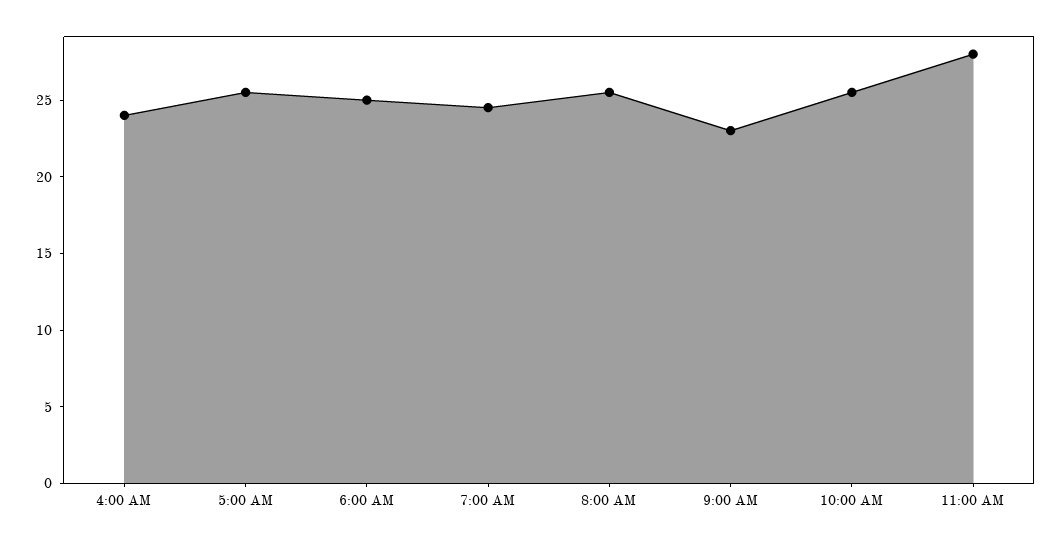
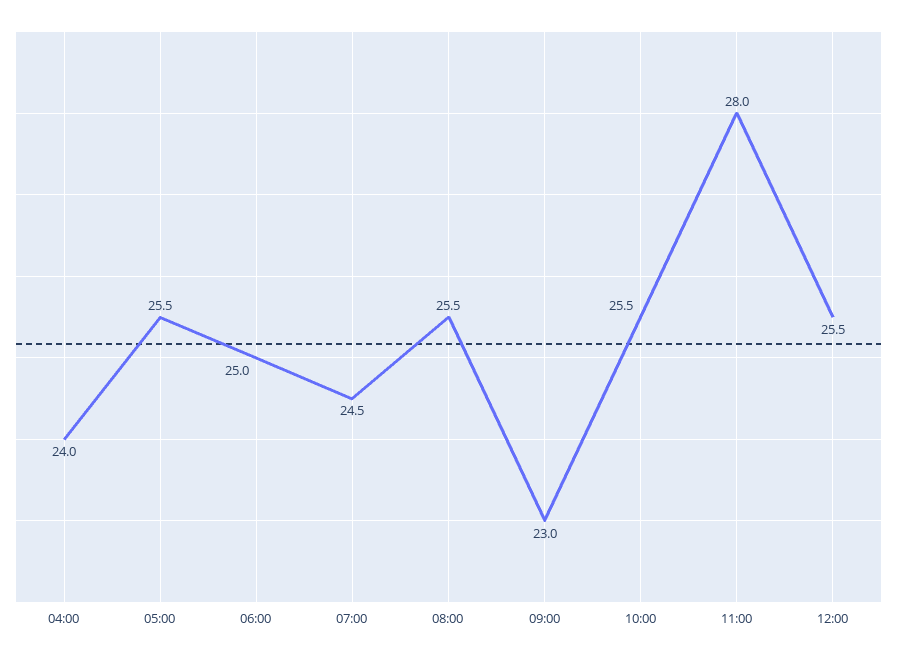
12:00: none -> 25.5

